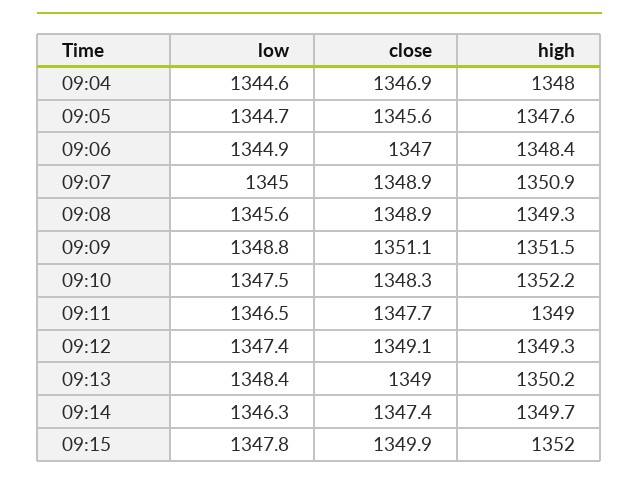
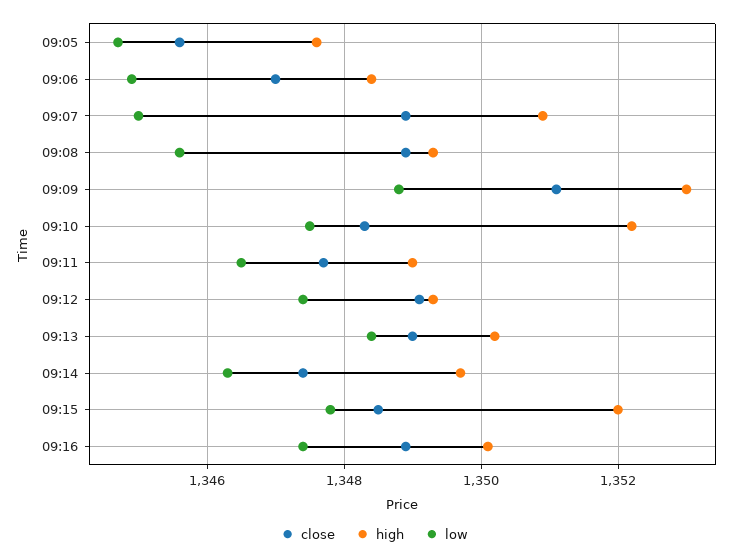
low, 09:04: 1344.6 -> none
close, 09:04: 1346.9 -> none
high, 09:04: 1348 -> none
high, 09:09: 1351.5 -> 1353
close, 09:15: 1349.9 -> 1348.5
close, 09:16: none -> 1349
high, 09:16: none -> 1350
low, 09:16: none -> 1347.5

